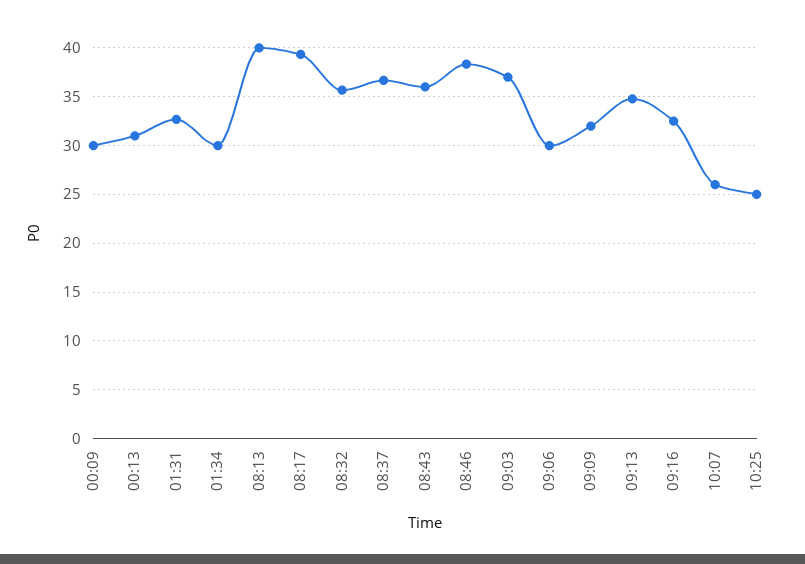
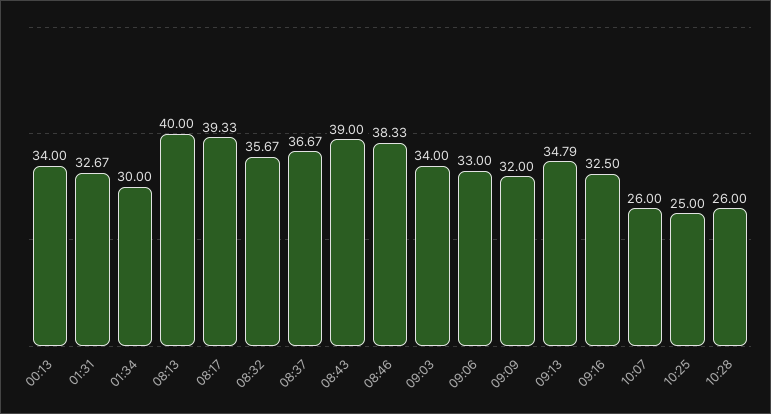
00:09: 30 -> none
00:13: 31 -> 34
08:43: 36 -> 39
09:03: 37 -> 34
09:06: 30 -> 33
10:28: none -> 26

